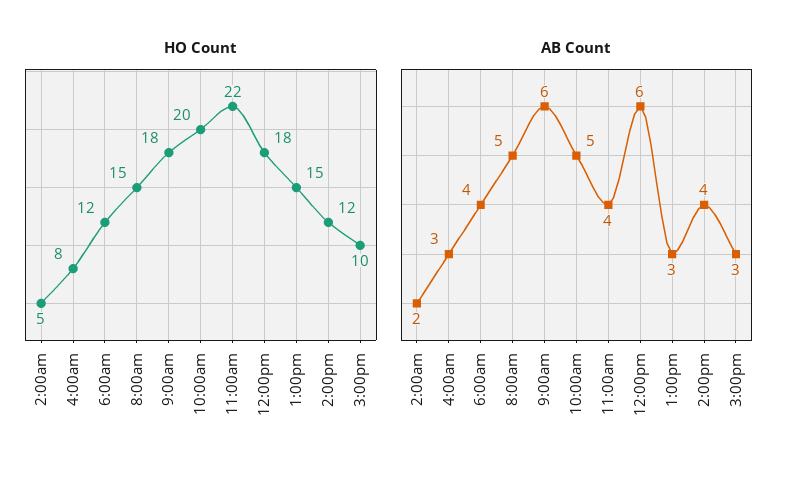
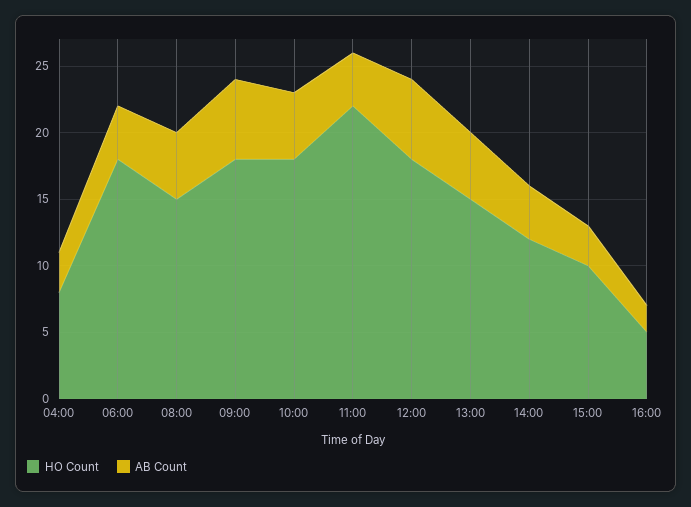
HO Count, 2:00am: 5 -> none
HO Count, 6:00am: 12 -> 18
HO Count, 10:00am: 20 -> 18
AB Count, 2:00am: 2 -> none
AB Count, 1:00pm: 3 -> 5
HO Count, 16:00: none -> 5
AB Count, 16:00: none -> 2

